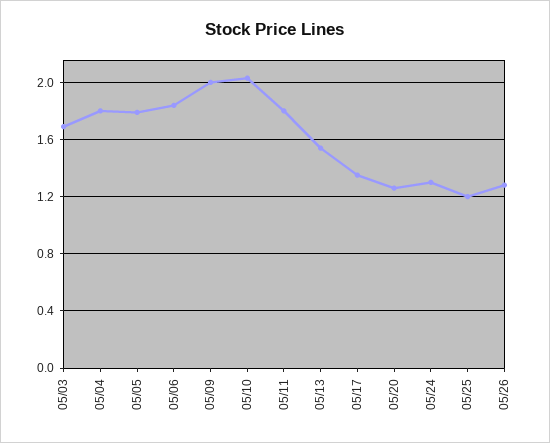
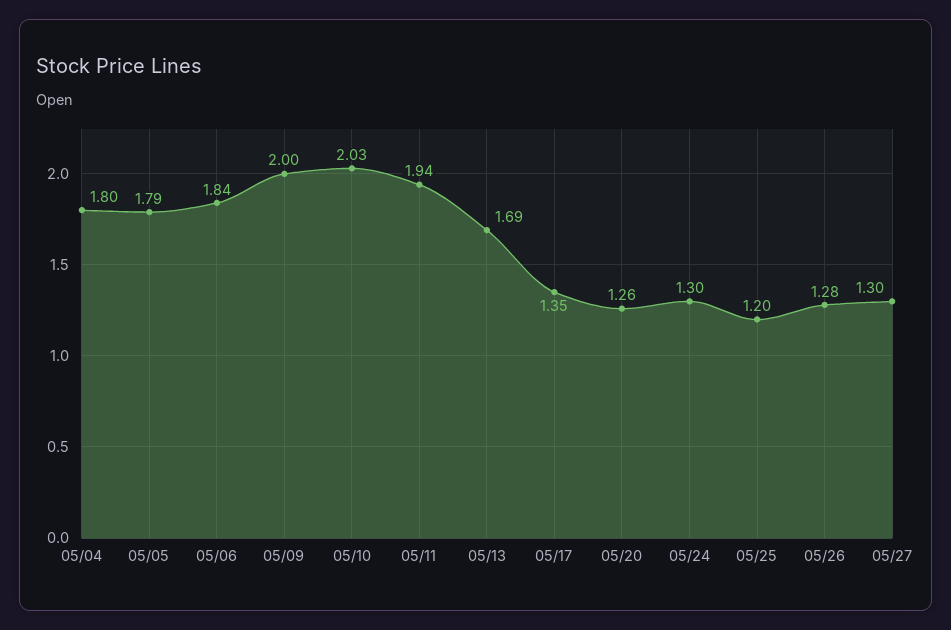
05/03: 1.7 -> none
05/11: 1.8 -> 1.94
05/13: 1.55 -> 1.69
05/27: none -> 1.3

